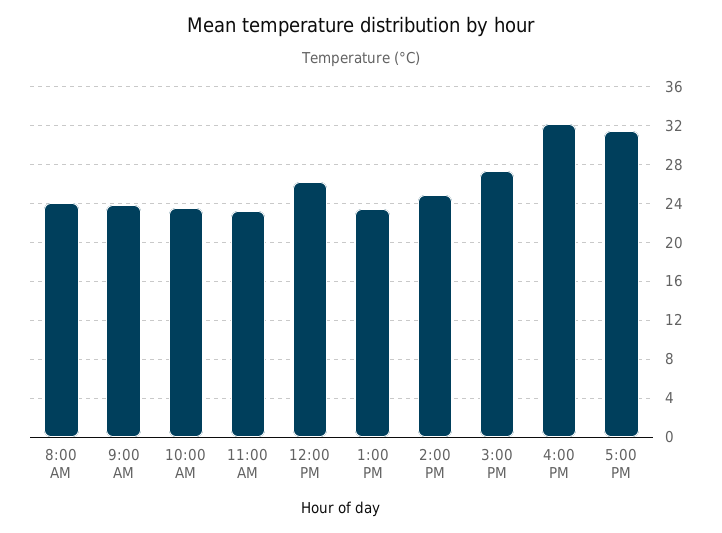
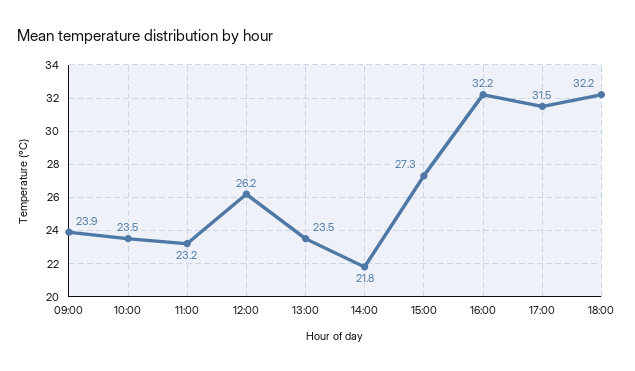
8:00 AM: 24 -> none
2:00 PM: 25 -> 21.8
18:00: none -> 32.2

